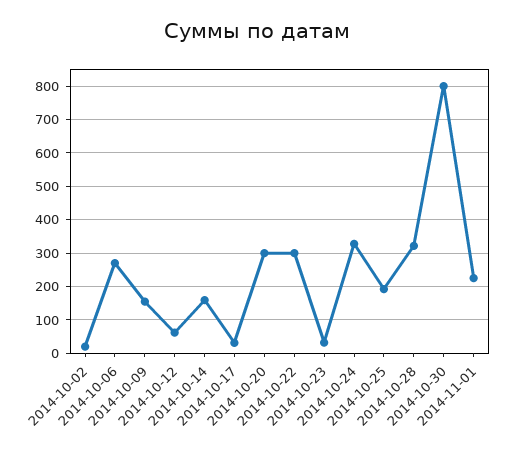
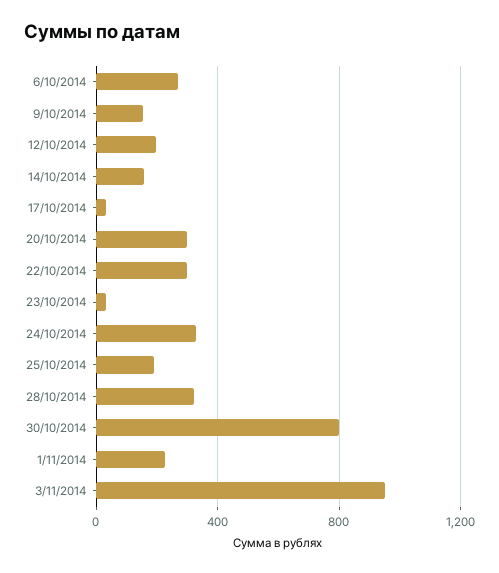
2014-10-02: 20 -> none
2014-10-12: 60 -> 200
3/11/2014: none -> 950

